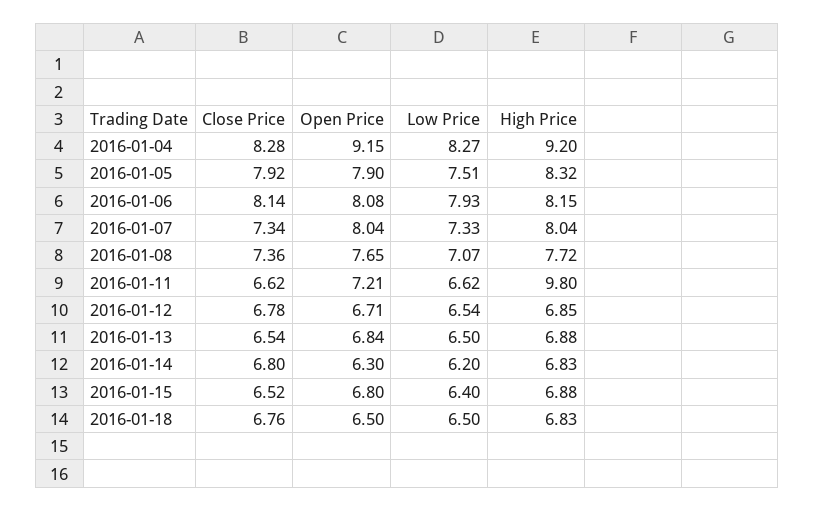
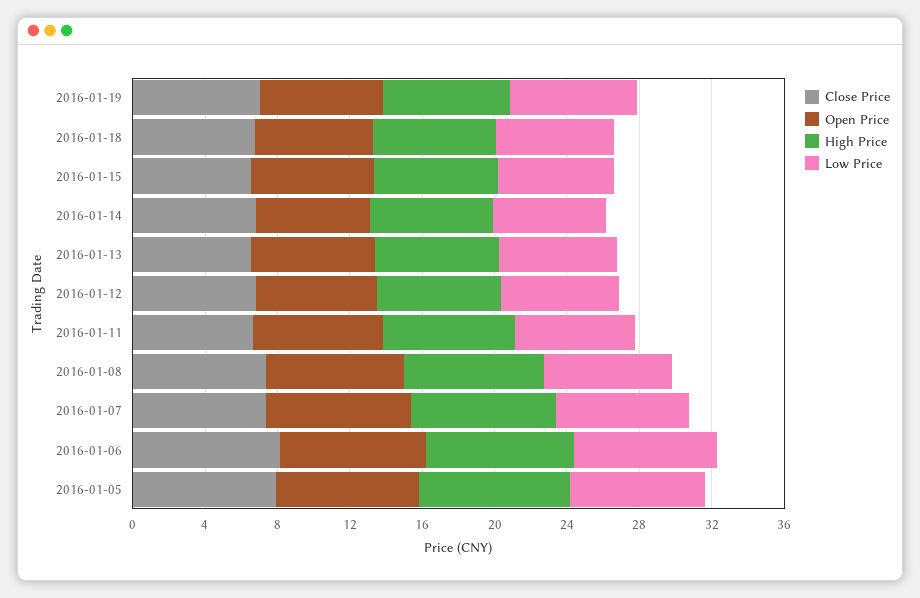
Close Price, 2016-01-04: 8.28 -> none
Open Price, 2016-01-04: 9.15 -> none
Low Price, 2016-01-04: 8.27 -> none
High Price, 2016-01-04: 9.2 -> none
High Price, 2016-01-11: 9.8 -> 7
Close Price, 2016-01-19: none -> 7
Open Price, 2016-01-19: none -> 7
High Price, 2016-01-19: none -> 7
Low Price, 2016-01-19: none -> 7

